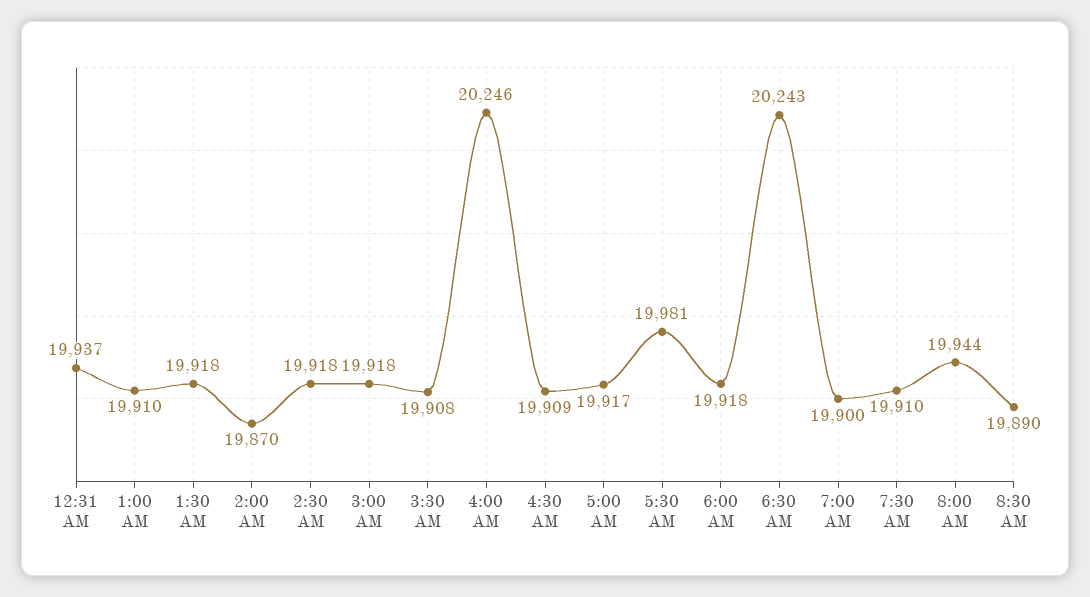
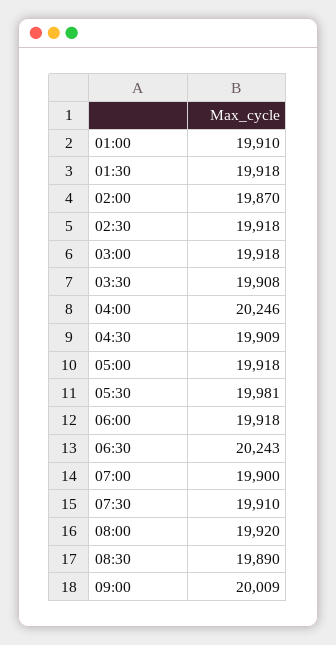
12:31 AM: 19937 -> none
5:00 AM: 19917 -> 19918
8:00 AM: 19944 -> 19920
09:00: none -> 20009

